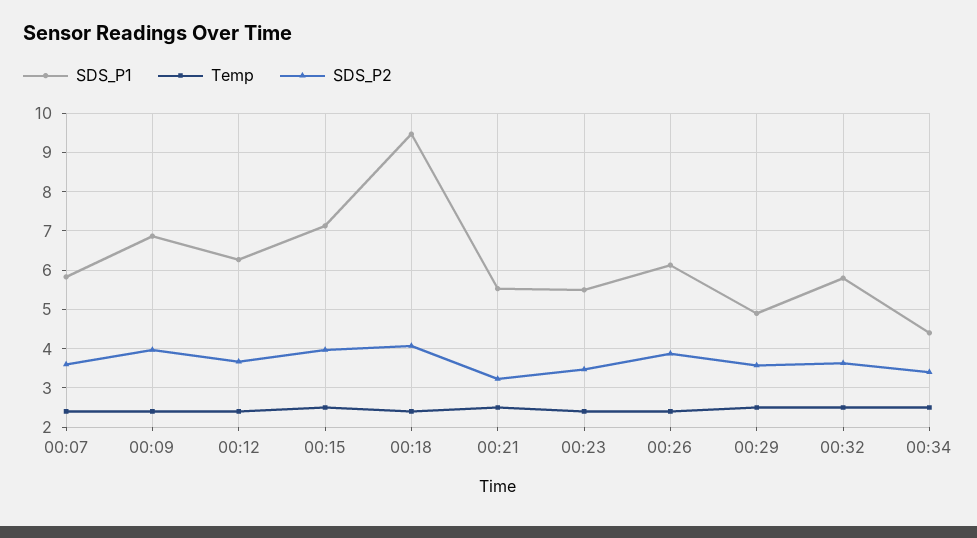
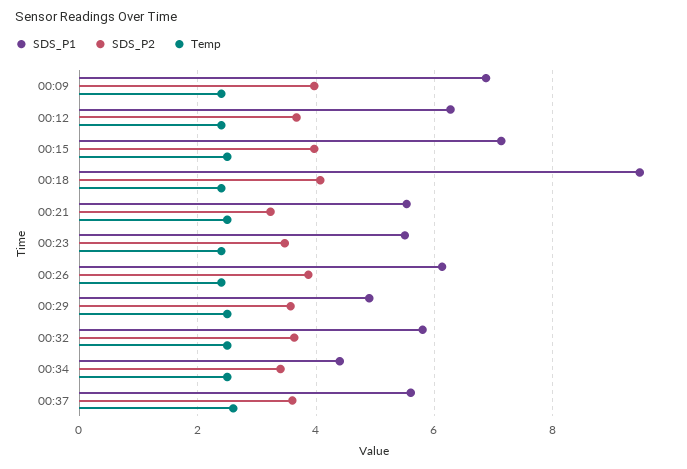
SDS_P1, 00:07: 5.8 -> none
Temp, 00:07: 2.4 -> none
SDS_P2, 00:07: 3.6 -> none
SDS_P1, 00:37: none -> 5.6
SDS_P2, 00:37: none -> 3.6
Temp, 00:37: none -> 2.6

